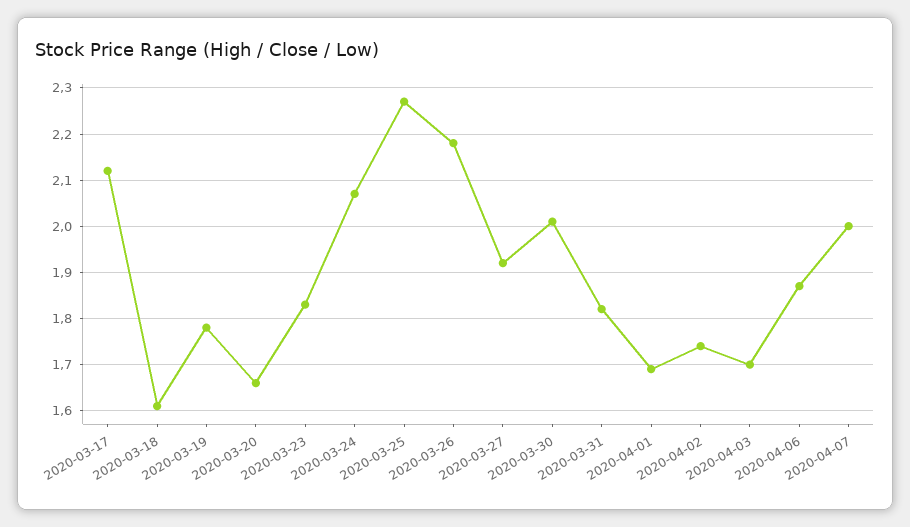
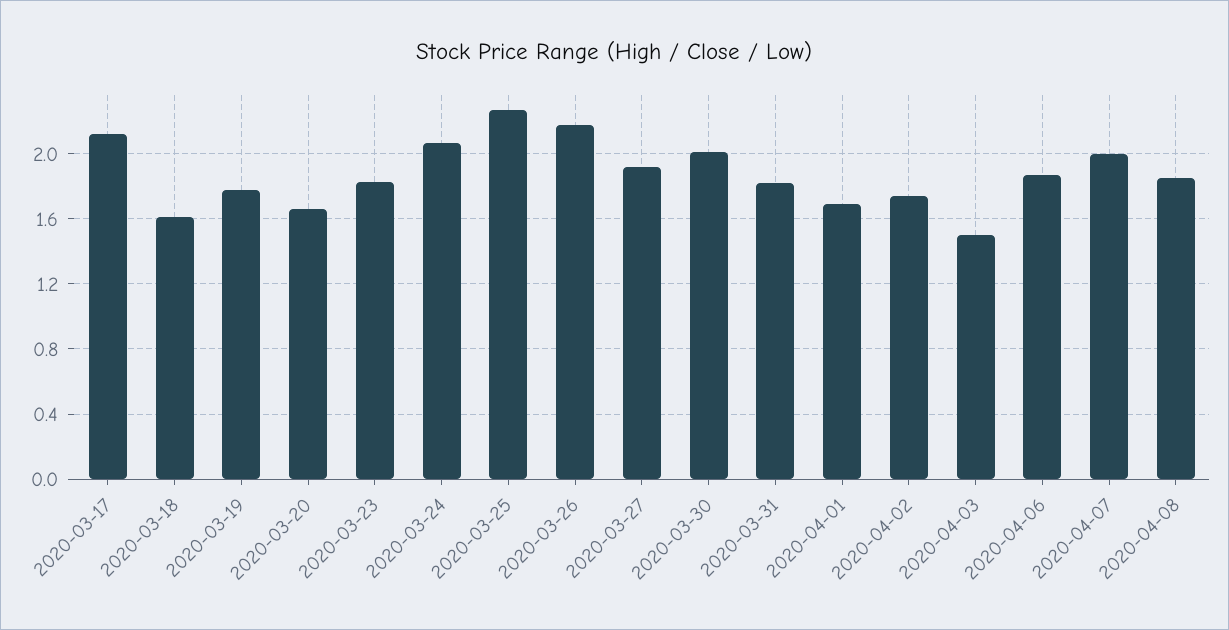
2020-04-03: 1.7 -> 1.5
2020-04-08: none -> 1.85

